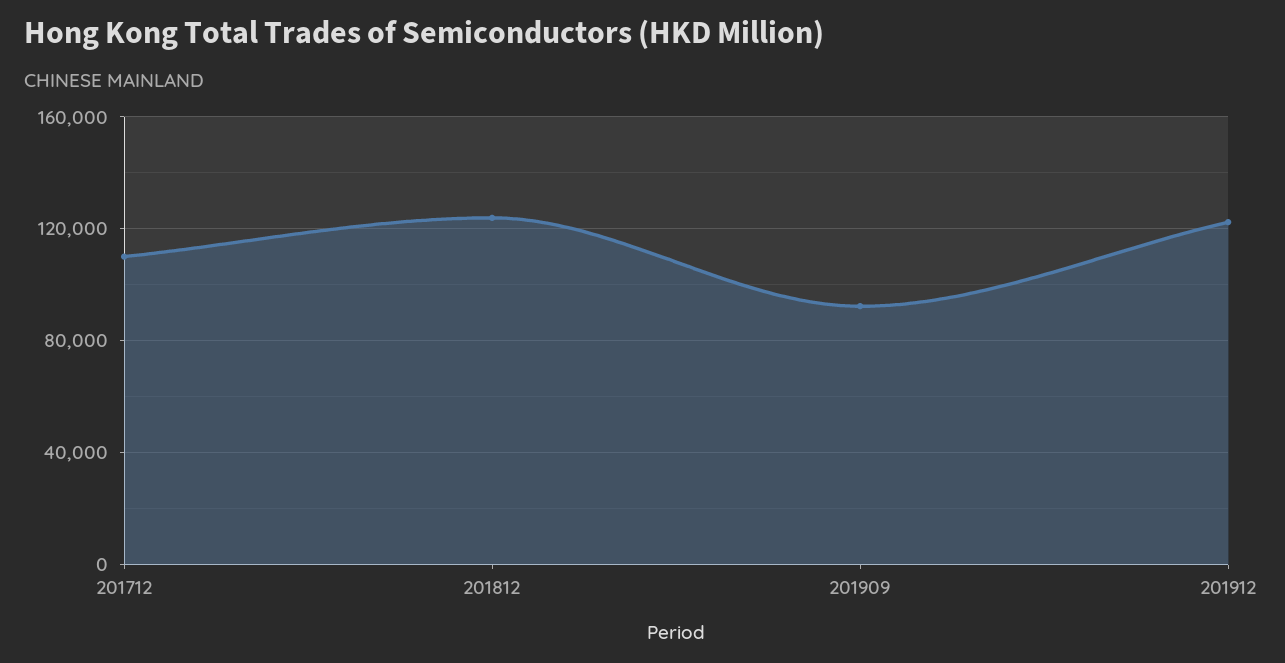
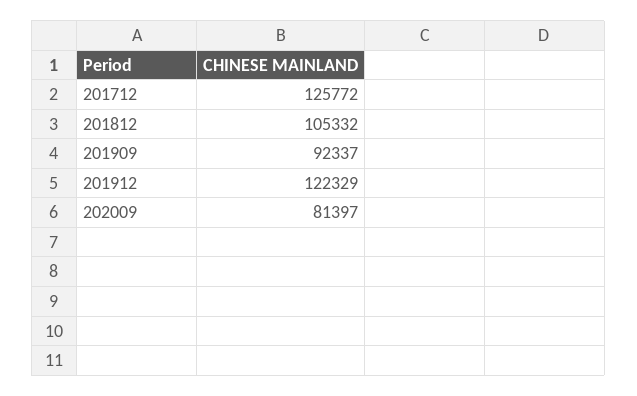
201712: 110000 -> 125772
201812: 125000 -> 105332
202009: none -> 81397

